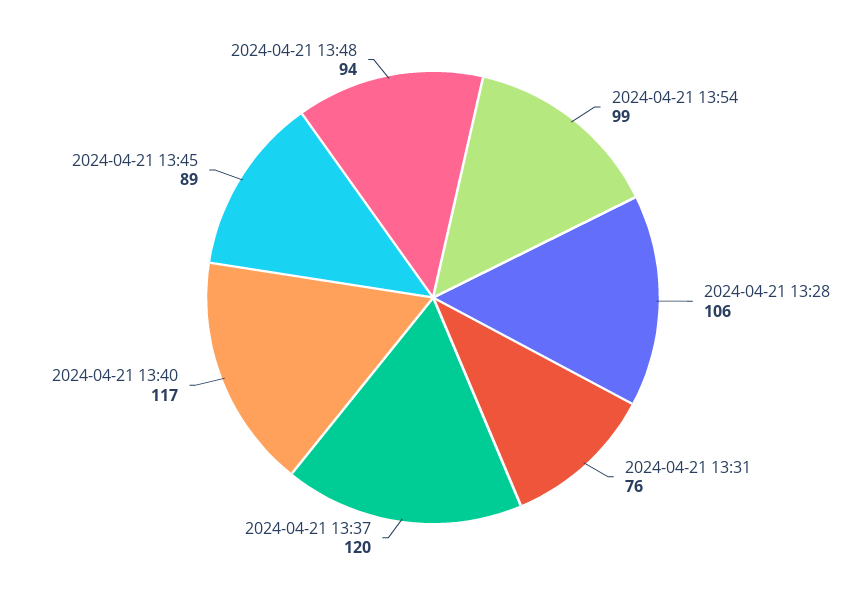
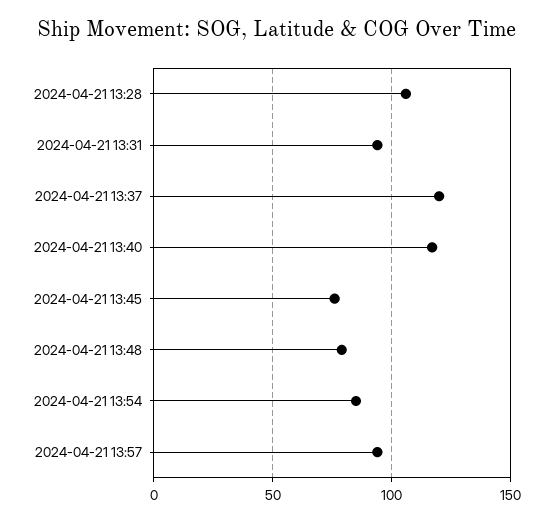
2024-04-21 13:54: 99 -> 85
2024-04-21 13:31: 76 -> 95
2024-04-21 13:45: 89 -> 75
2024-04-21 13:48: 94 -> 80
2024-04-21 13:57: none -> 95

